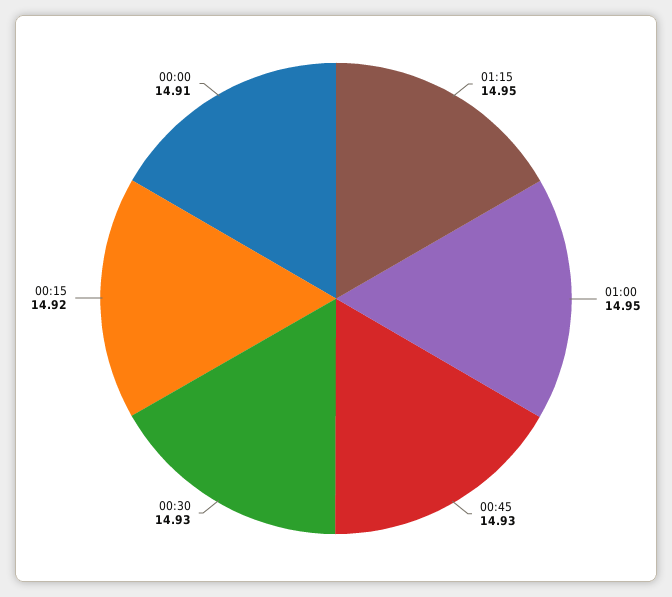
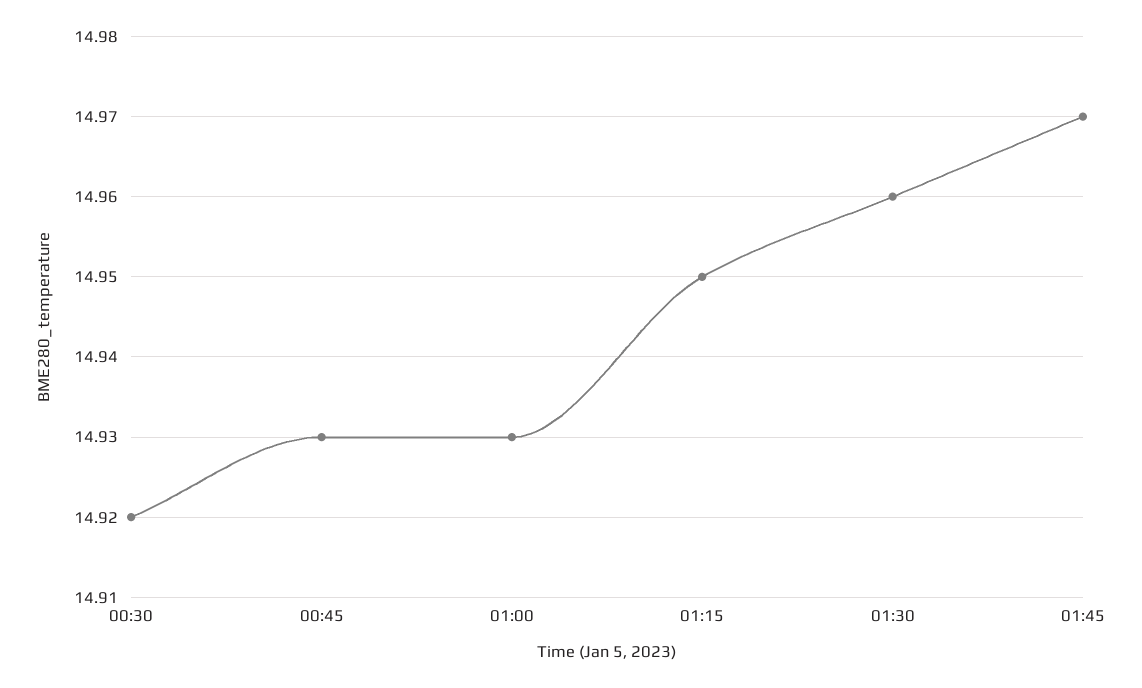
01:00: 14.95 -> 14.93
00:30: 14.93 -> 14.92
00:15: 14.92 -> none
00:00: 14.91 -> none
01:30: none -> 14.96
01:45: none -> 14.97

